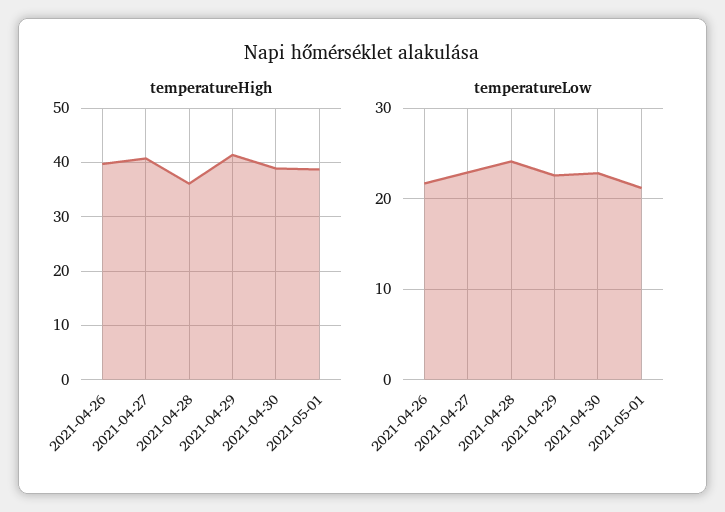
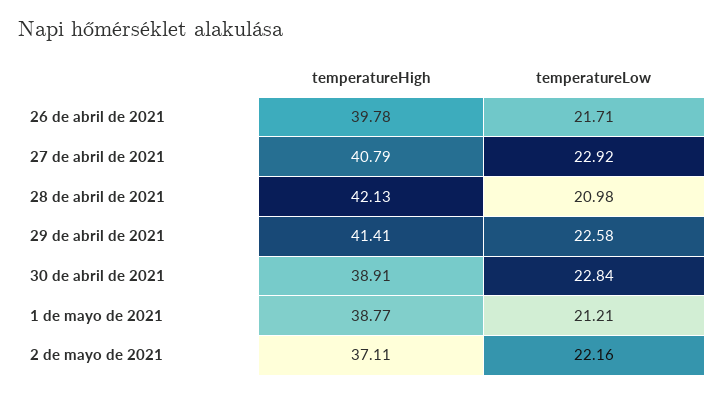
temperatureHigh, 2021-04-28: 36 -> 42.13
temperatureLow, 2021-04-28: 24 -> 20.98
temperatureHigh, 2 de mayo de 2021: none -> 37.11
temperatureLow, 2 de mayo de 2021: none -> 22.16

